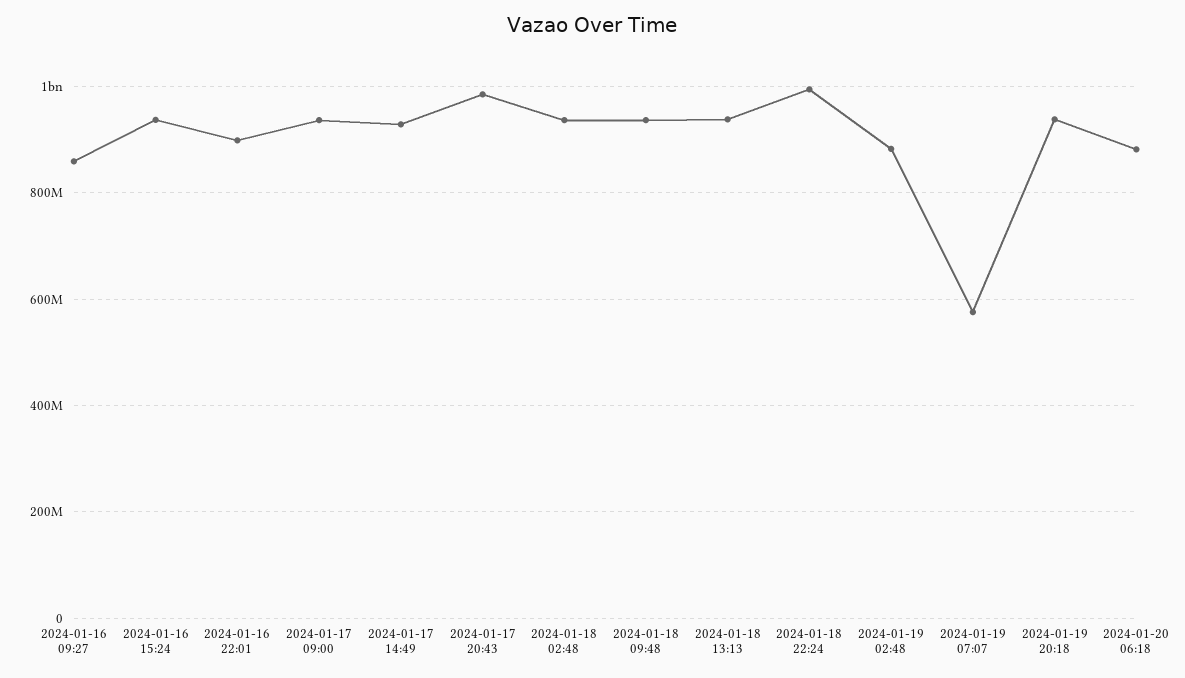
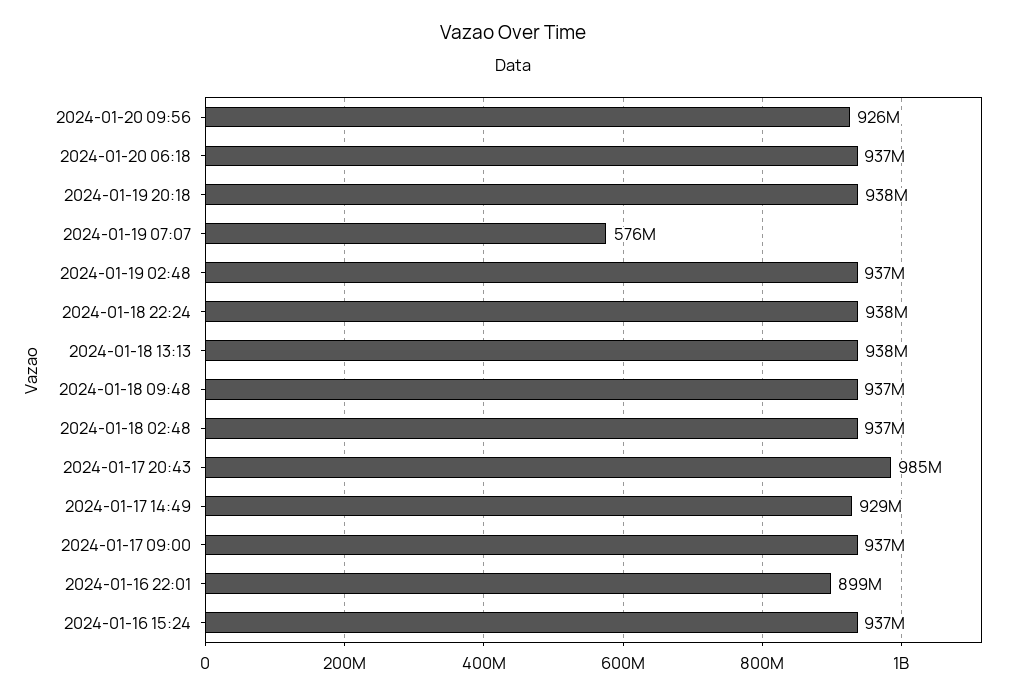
2024-01-16 09:27: 860000000 -> none
2024-01-18 22:24: 1000000000 -> 938000000
2024-01-19 02:48: 880000000 -> 937000000
2024-01-20 06:18: 880000000 -> 937000000
2024-01-20 09:56: none -> 926000000

